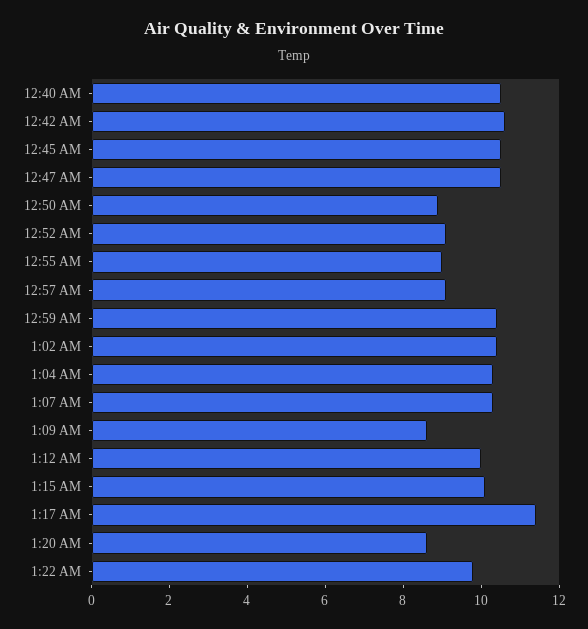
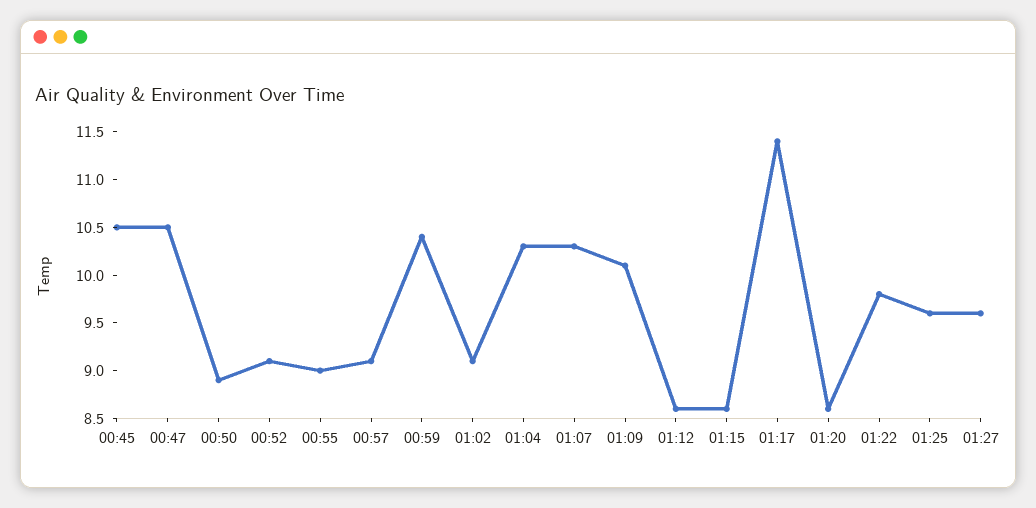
12:40 AM: 10.5 -> none
12:42 AM: 10.5 -> none
1:02 AM: 10.5 -> 9.1
1:09 AM: 8.5 -> 10.1
1:12 AM: 10 -> 8.6
1:15 AM: 10 -> 8.6
01:25: none -> 9.6
01:27: none -> 9.6

